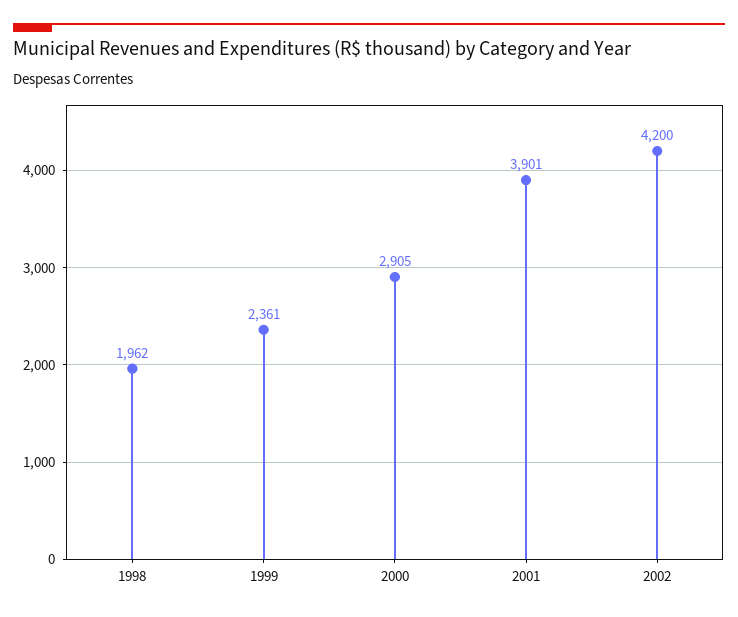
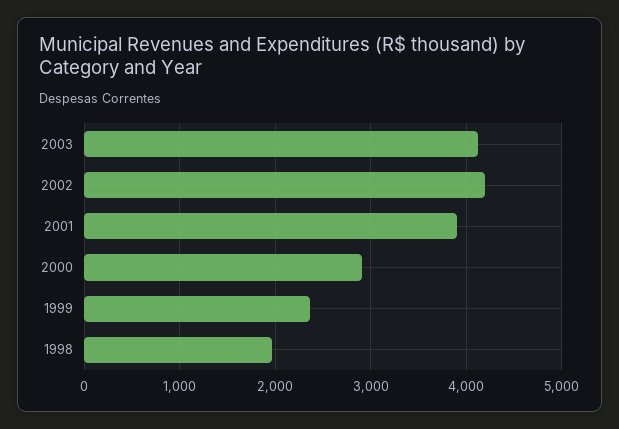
2003: none -> 4100

